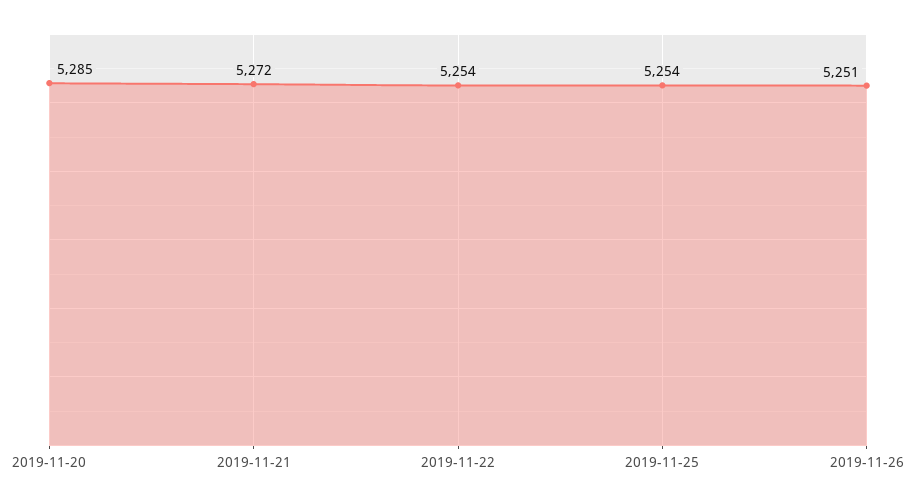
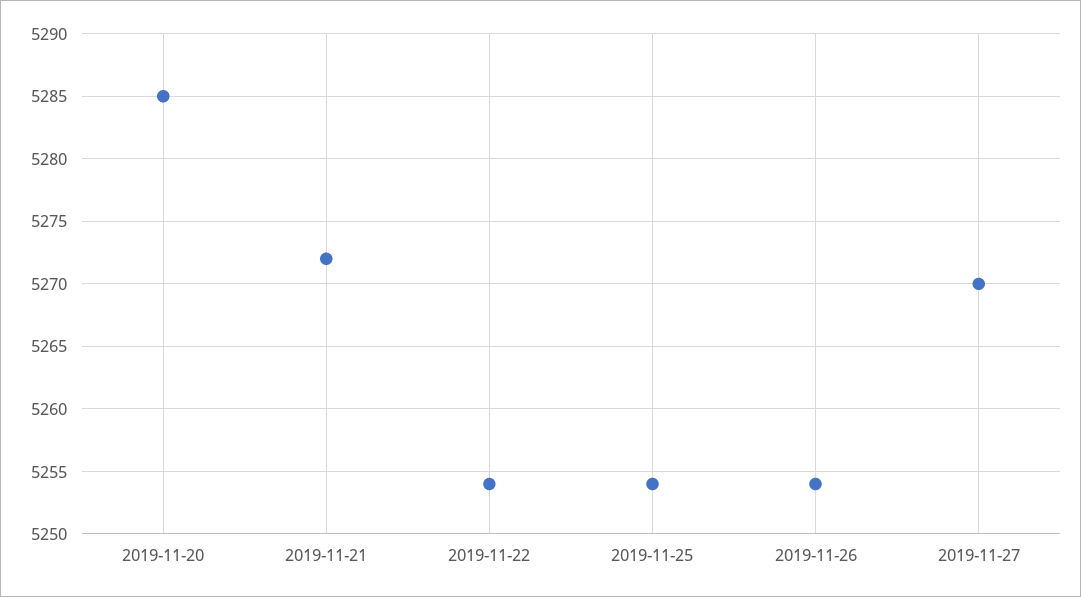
2019-11-26: 5251 -> 5254
2019-11-27: none -> 5270

